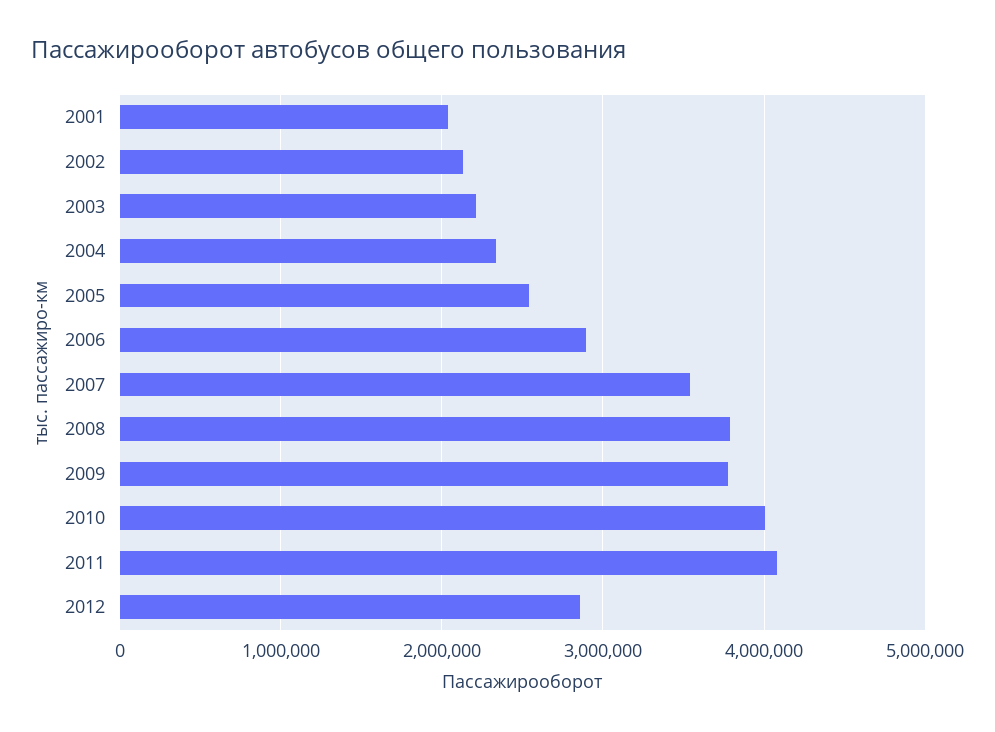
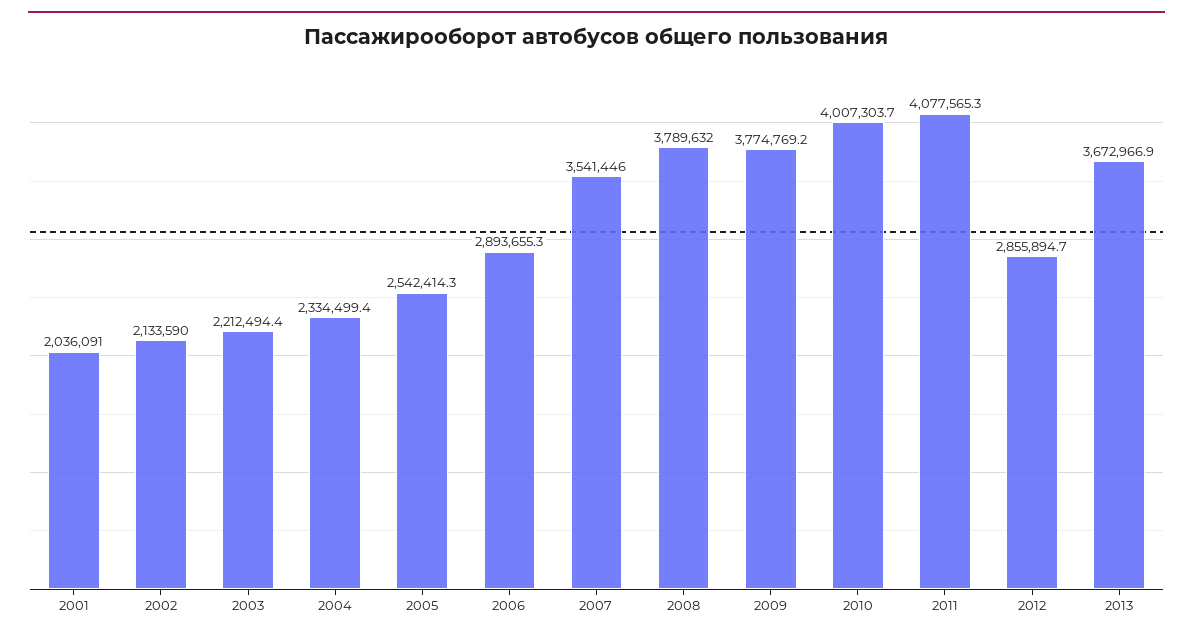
2013: none -> 3672966.9

